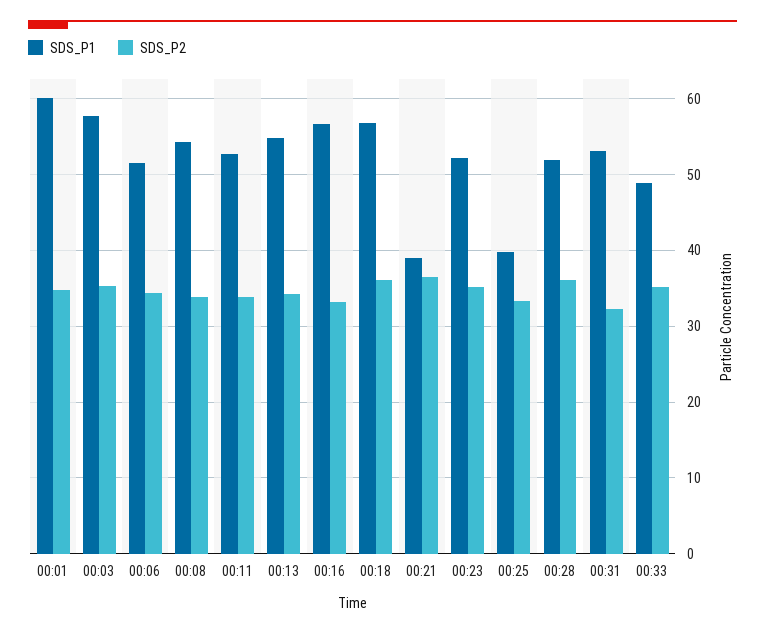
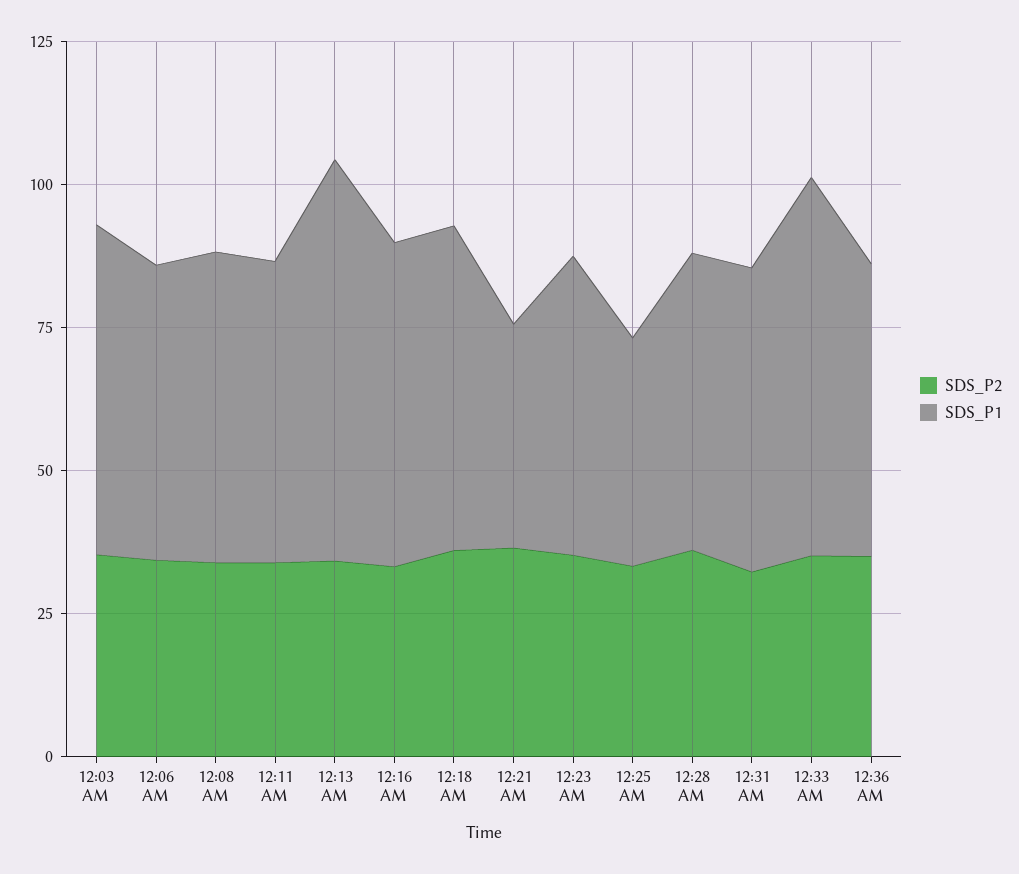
SDS_P1, 00:01: 60 -> none
SDS_P2, 00:01: 35 -> none
SDS_P1, 00:13: 55 -> 70
SDS_P1, 00:33: 49 -> 65
SDS_P2, 12:36 AM: none -> 35
SDS_P1, 12:36 AM: none -> 50

